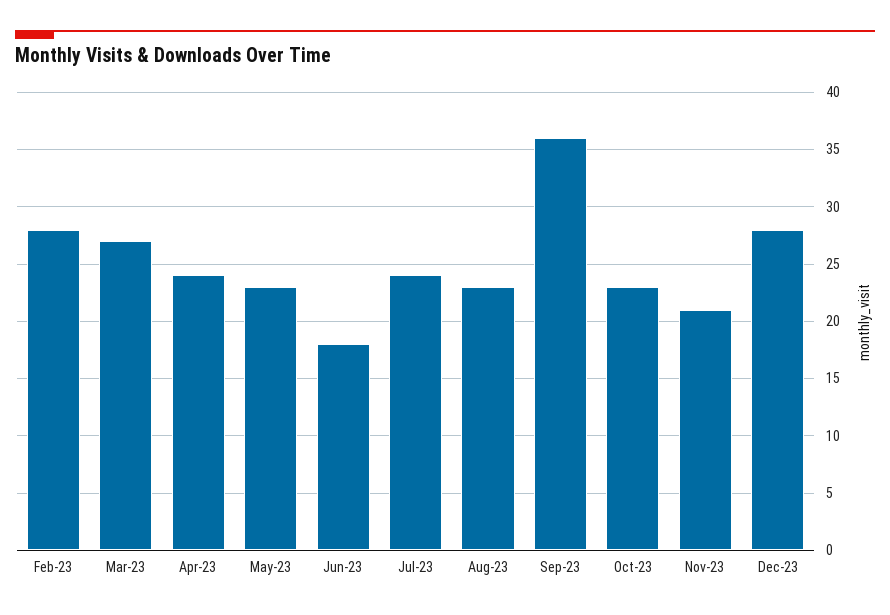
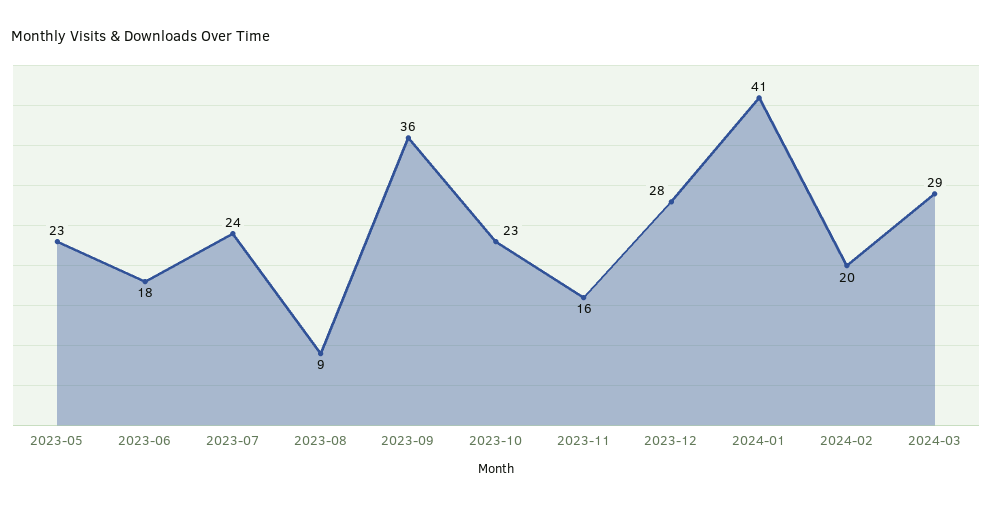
Feb-23: 28 -> none
Mar-23: 27 -> none
Apr-23: 24 -> none
Aug-23: 23 -> 9
Nov-23: 21 -> 16
2024-01: none -> 41
2024-02: none -> 20
2024-03: none -> 29

